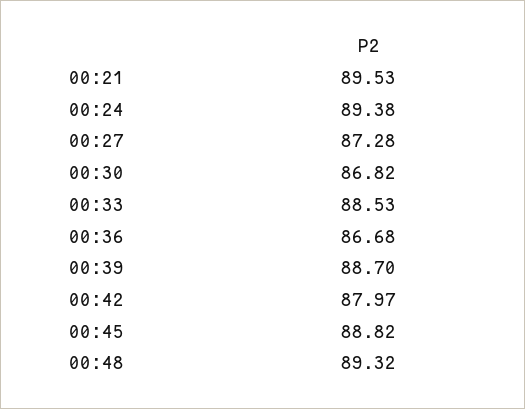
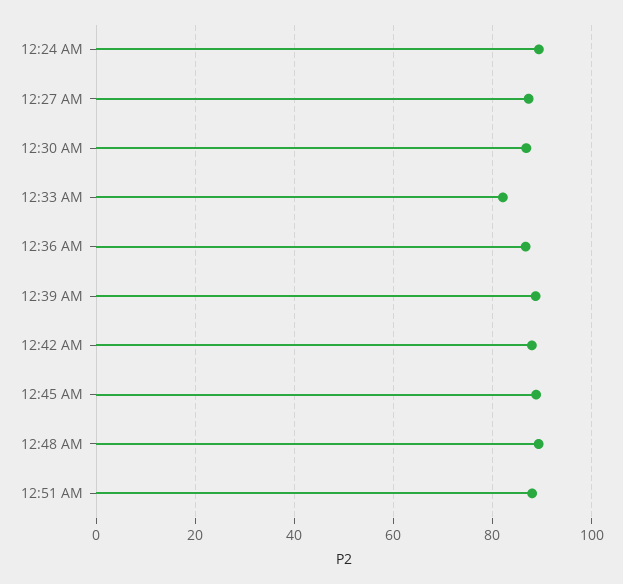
00:21: 89.53 -> none
00:33: 88.53 -> 82
12:51 AM: none -> 88

